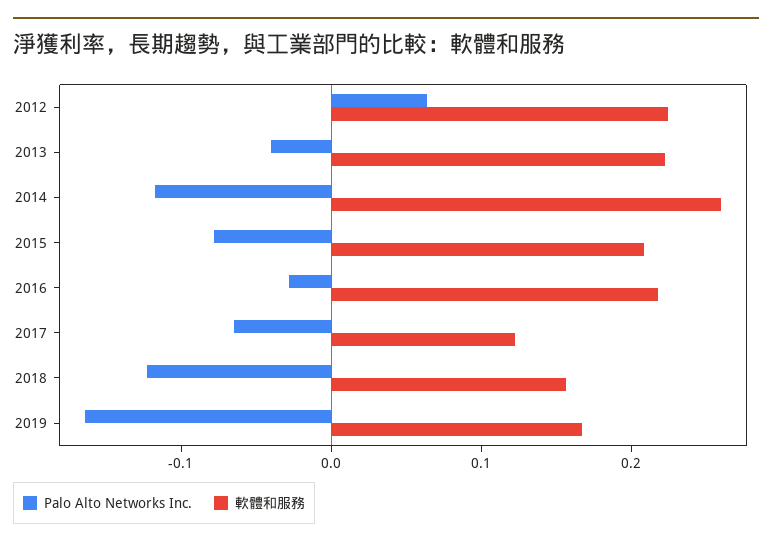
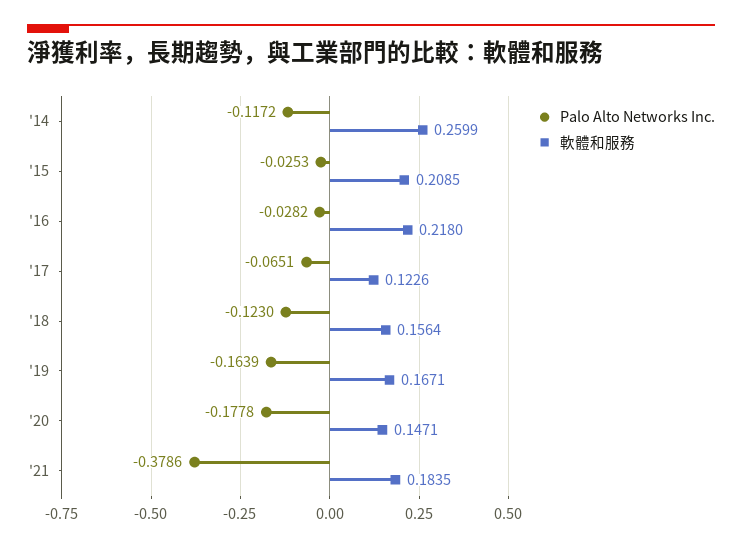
Palo Alto Networks Inc., 2012: 0.06 -> none
軟體和服務, 2012: 0.22 -> none
Palo Alto Networks Inc., 2013: -0.04 -> none
軟體和服務, 2013: 0.22 -> none
Palo Alto Networks Inc., 2015: -0.08 -> -0.0253
Palo Alto Networks Inc., '20: none -> -0.1778
軟體和服務, '20: none -> 0.1471
Palo Alto Networks Inc., '21: none -> -0.3786
軟體和服務, '21: none -> 0.1835

